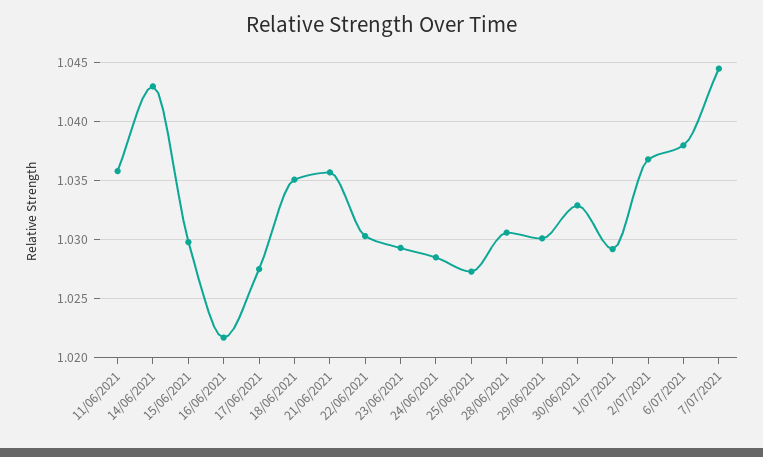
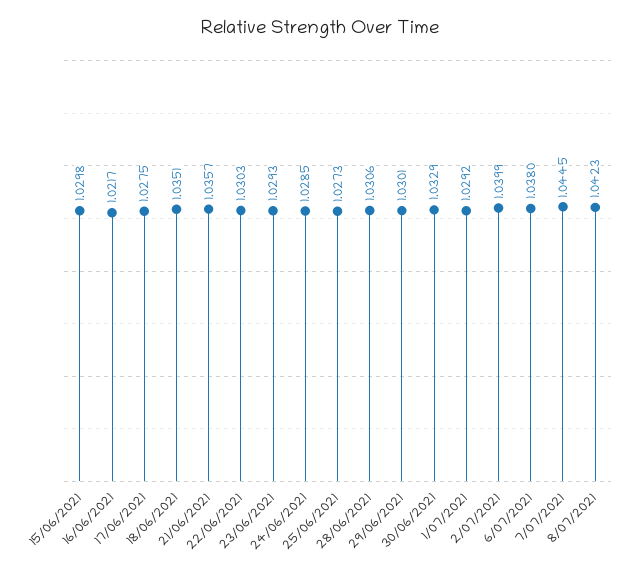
11/06/2021: 1.036 -> none
14/06/2021: 1.043 -> none
2/07/2021: 1.037 -> 1.0399
8/07/2021: none -> 1.0423

